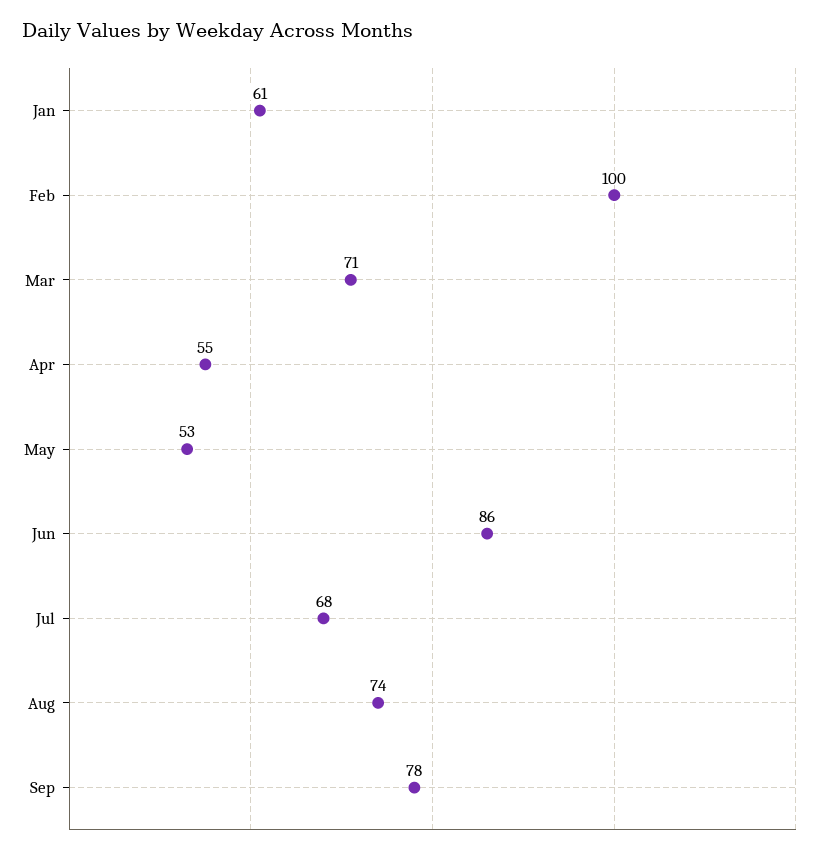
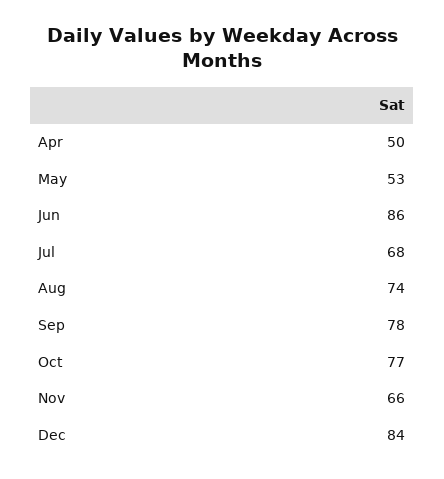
Jan: 61 -> none
Feb: 100 -> none
Mar: 71 -> none
Apr: 55 -> 50
Oct: none -> 77
Nov: none -> 66
Dec: none -> 84

